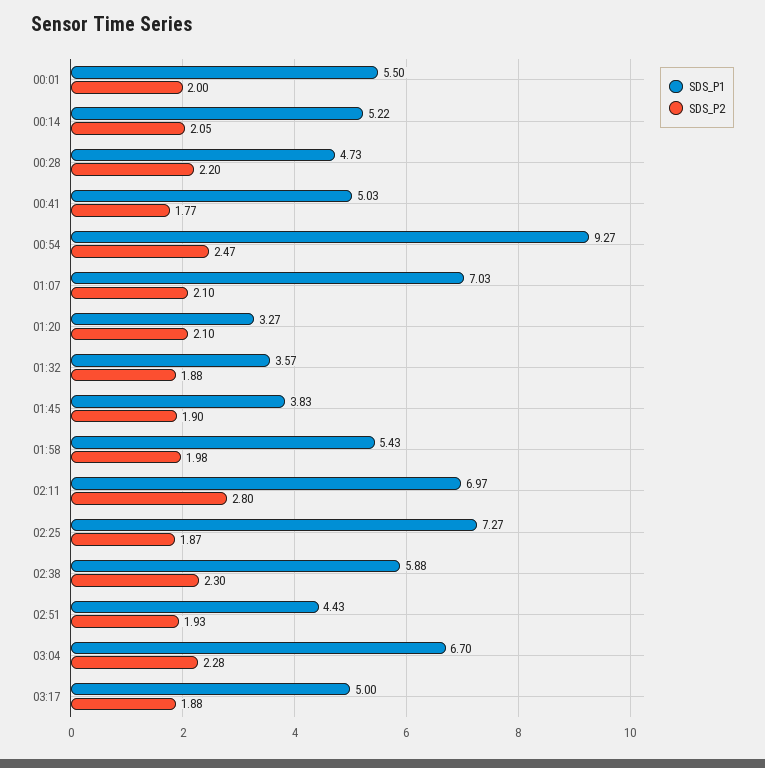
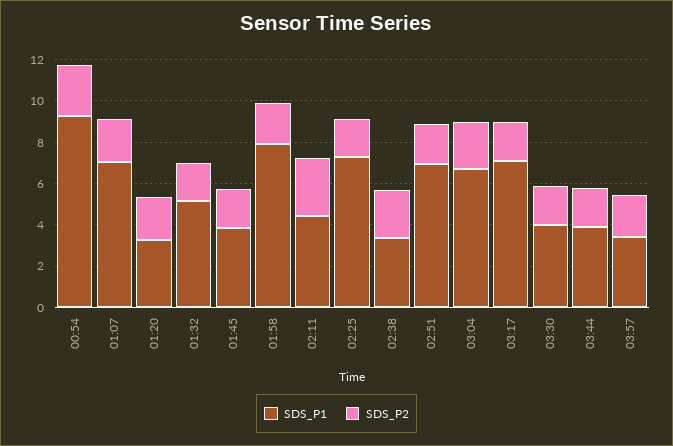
SDS_P1, 00:01: 5.5 -> none
SDS_P2, 00:01: 2 -> none
SDS_P1, 00:14: 5.22 -> none
SDS_P2, 00:14: 2.05 -> none
SDS_P1, 00:28: 4.73 -> none
SDS_P2, 00:28: 2.2 -> none
SDS_P1, 00:41: 5.03 -> none
SDS_P2, 00:41: 1.77 -> none
SDS_P1, 01:32: 3.57 -> 5
SDS_P1, 01:58: 5.43 -> 8
SDS_P1, 02:11: 6.97 -> 4.5
SDS_P1, 02:38: 5.88 -> 3.5
SDS_P1, 02:51: 4.43 -> 7
SDS_P1, 03:17: 5 -> 7
SDS_P1, 03:30: none -> 4
SDS_P2, 03:30: none -> 2
SDS_P1, 03:44: none -> 4
SDS_P2, 03:44: none -> 2
SDS_P1, 03:57: none -> 3.5
SDS_P2, 03:57: none -> 2

